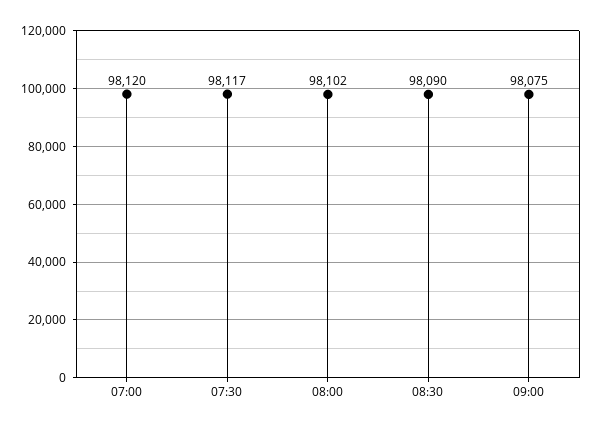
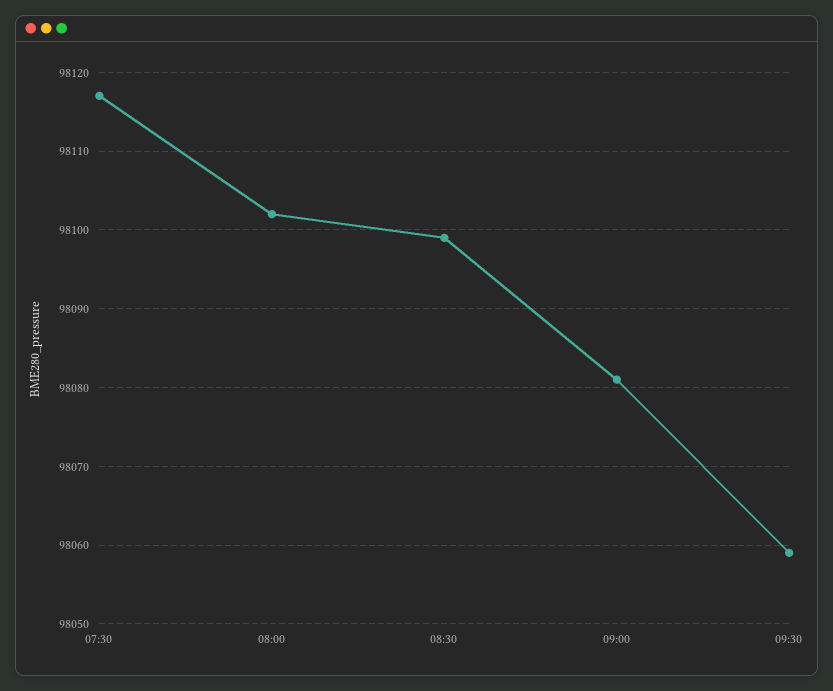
07:00: 98120 -> none
08:30: 98090 -> 98099
09:00: 98075 -> 98081
09:30: none -> 98059

